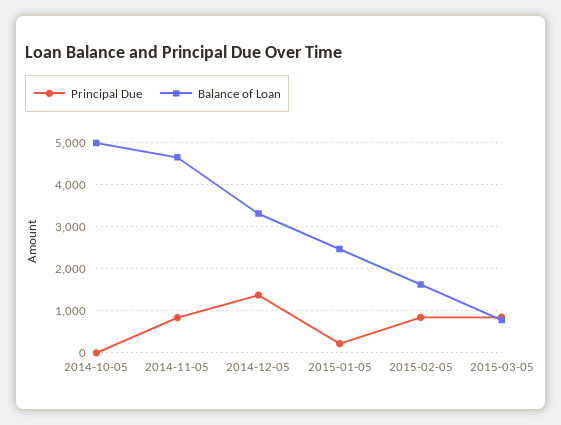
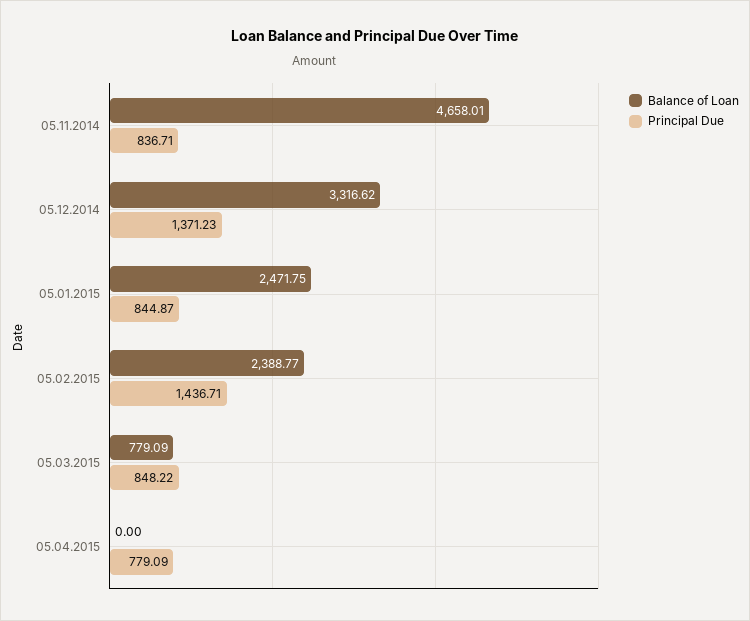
Principal Due, 2014-10-05: 0 -> none
Balance of Loan, 2014-10-05: 5000 -> none
Principal Due, 2015-01-05: 200 -> 844.87
Principal Due, 2015-02-05: 800 -> 1436.71
Balance of Loan, 2015-02-05: 1600 -> 2388.77
Balance of Loan, 05.04.2015: none -> 0
Principal Due, 05.04.2015: none -> 779.09

